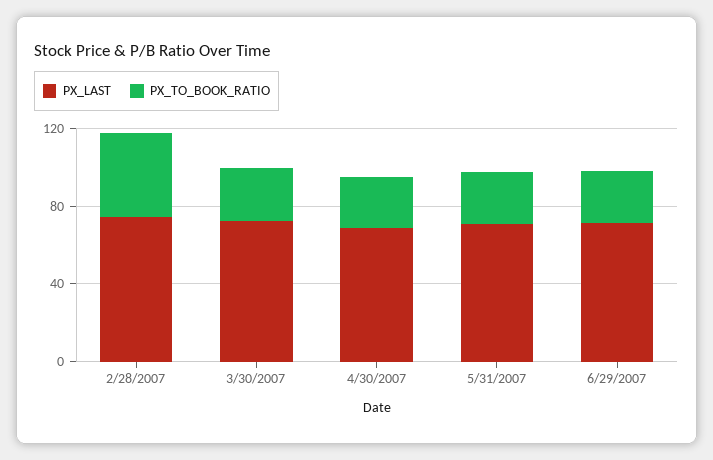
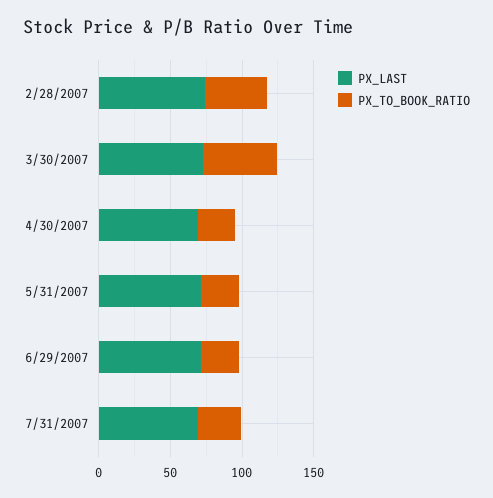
PX_TO_BOOK_RATIO, 3/30/2007: 30 -> 50
PX_LAST, 7/31/2007: none -> 70
PX_TO_BOOK_RATIO, 7/31/2007: none -> 30

